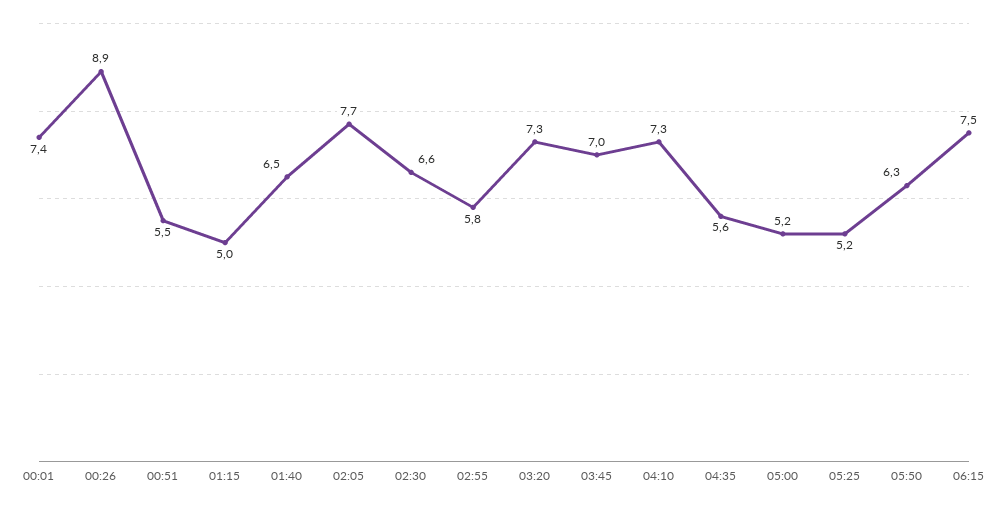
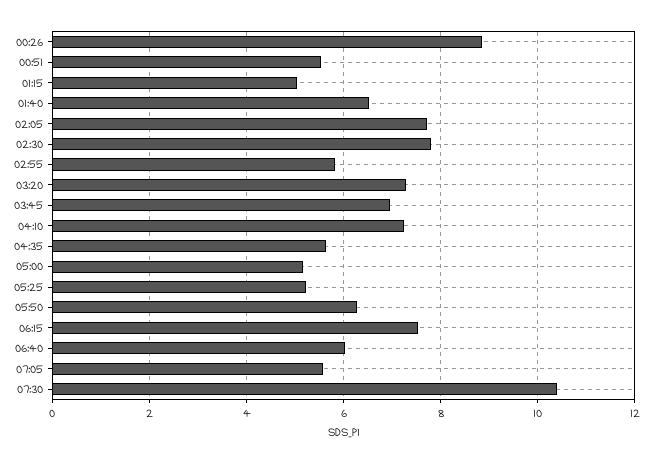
00:01: 7.4 -> none
02:30: 6.6 -> 7.8
06:40: none -> 6
07:05: none -> 5.6
07:30: none -> 10.4

